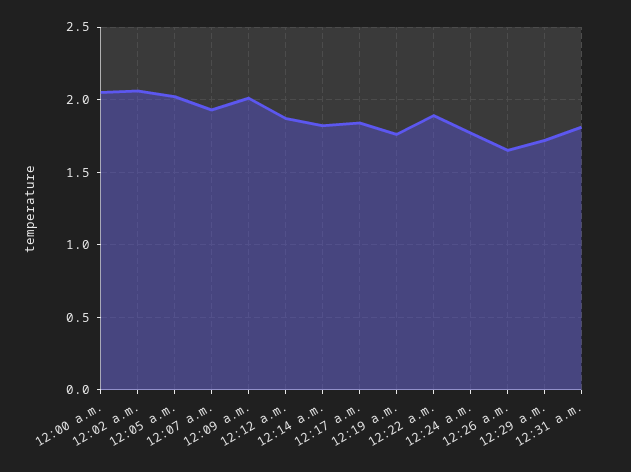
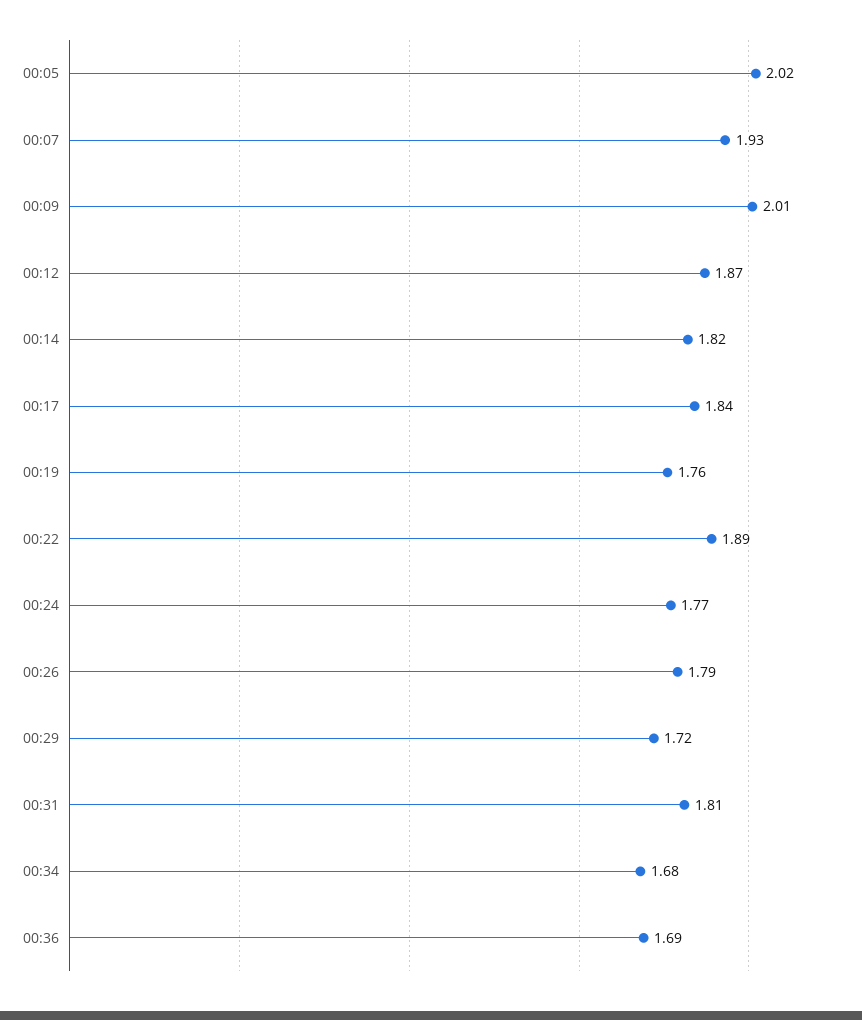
12:00 a.m.: 2.05 -> none
12:02 a.m.: 2.05 -> none
12:26 a.m.: 1.65 -> 1.79
00:34: none -> 1.68
00:36: none -> 1.69

